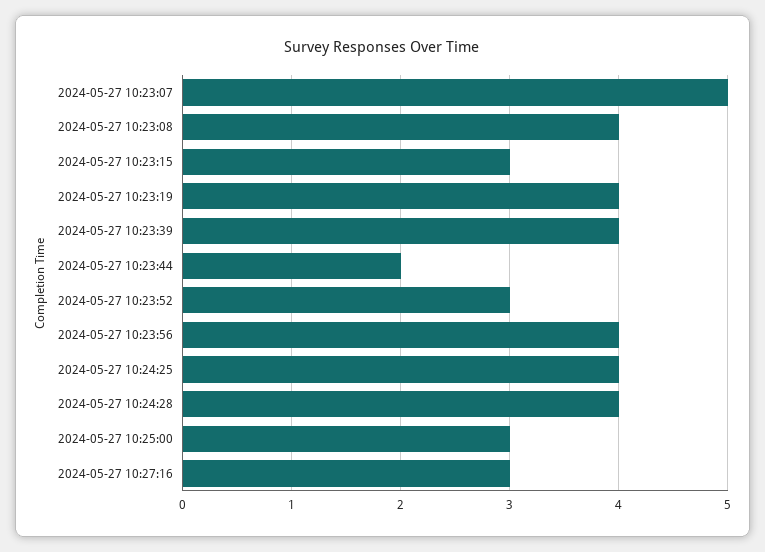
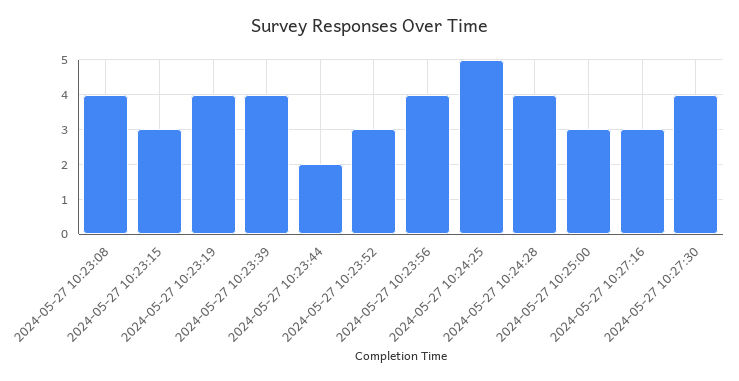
2024-05-27 10:23:07: 5 -> none
2024-05-27 10:24:25: 4 -> 5
2024-05-27 10:27:30: none -> 4

